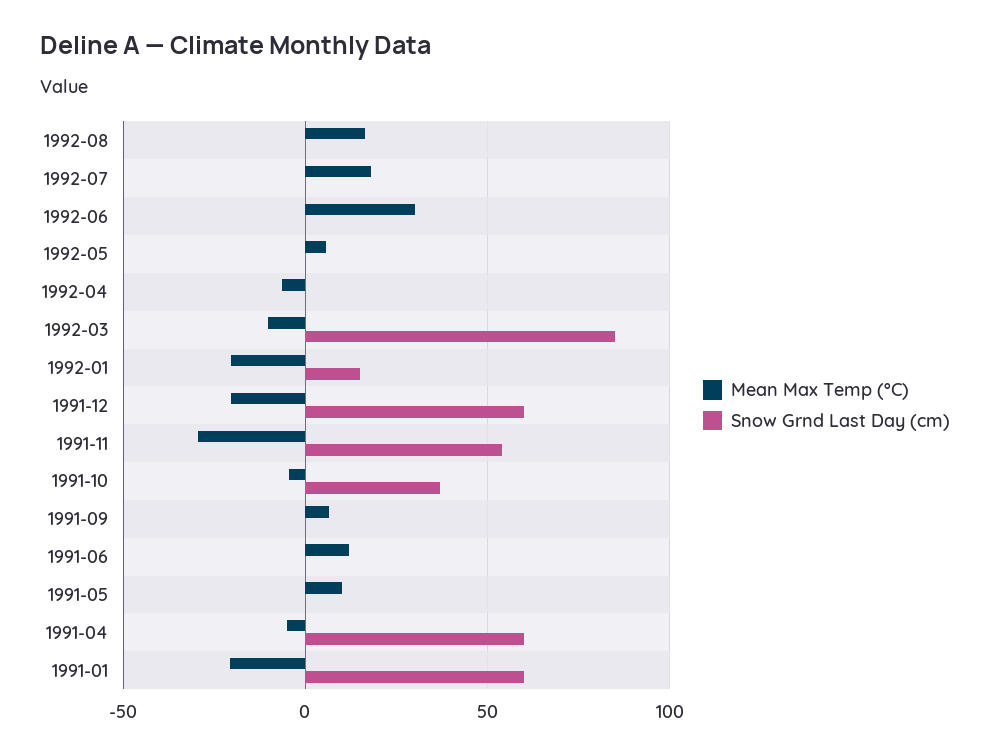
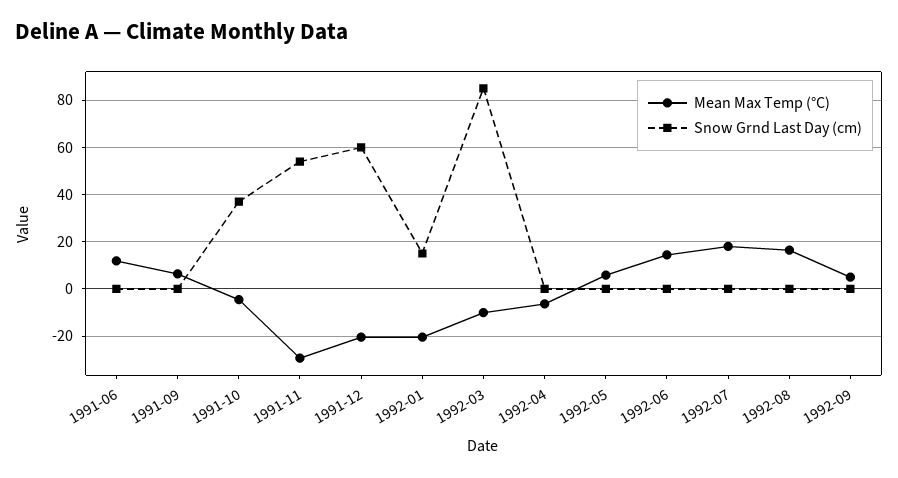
Mean Max Temp (°C), 1992-06: 30 -> 15
Mean Max Temp (°C), 1991-05: 10 -> none
Snow Grnd Last Day (cm), 1991-05: 0 -> none
Mean Max Temp (°C), 1991-04: -5 -> none
Snow Grnd Last Day (cm), 1991-04: 60 -> none
Mean Max Temp (°C), 1991-01: -20 -> none
Snow Grnd Last Day (cm), 1991-01: 60 -> none
Mean Max Temp (°C), 1992-09: none -> 5
Snow Grnd Last Day (cm), 1992-09: none -> 0

